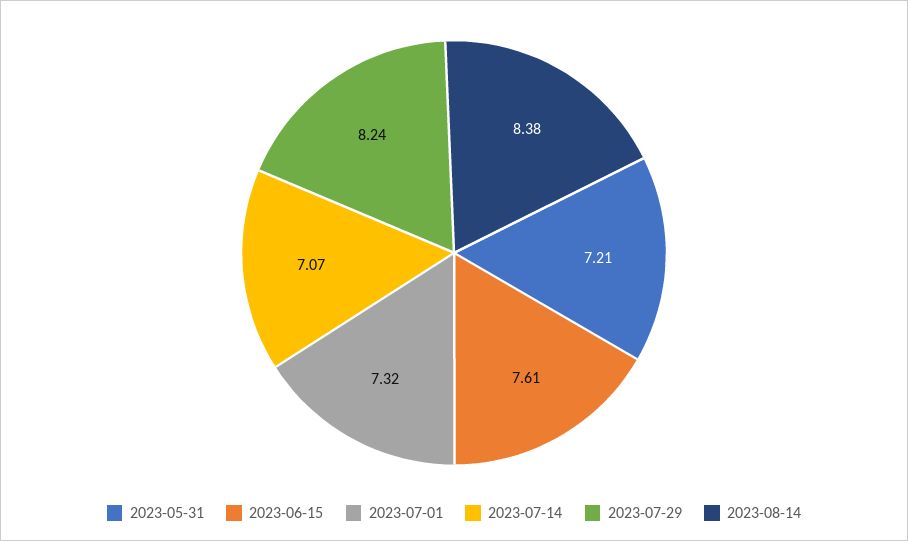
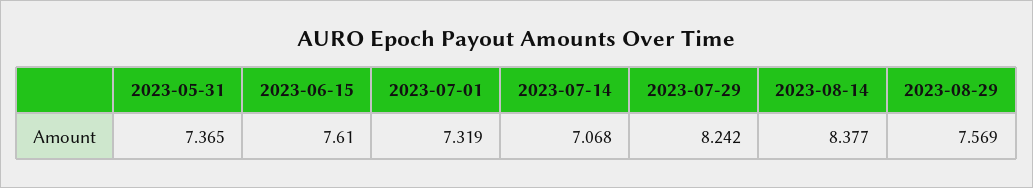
2023-05-31: 7.21 -> 7.365
2023-08-29: none -> 7.569

